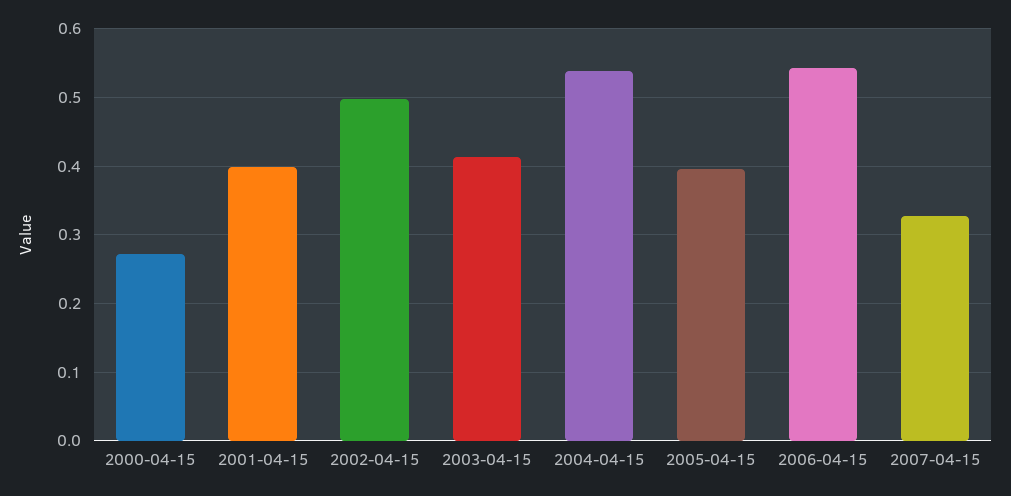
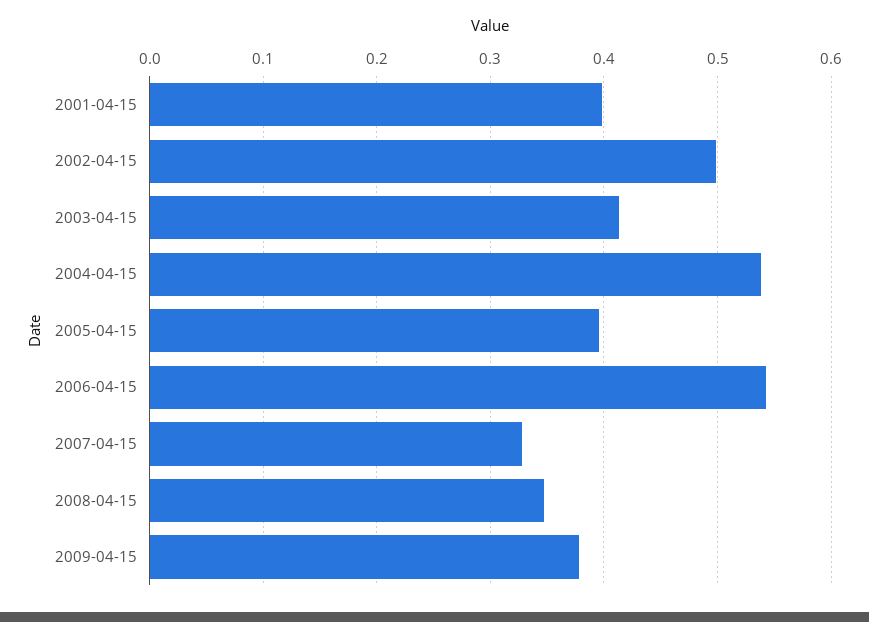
2000-04-15: 0.27 -> none
2008-04-15: none -> 0.35
2009-04-15: none -> 0.38

